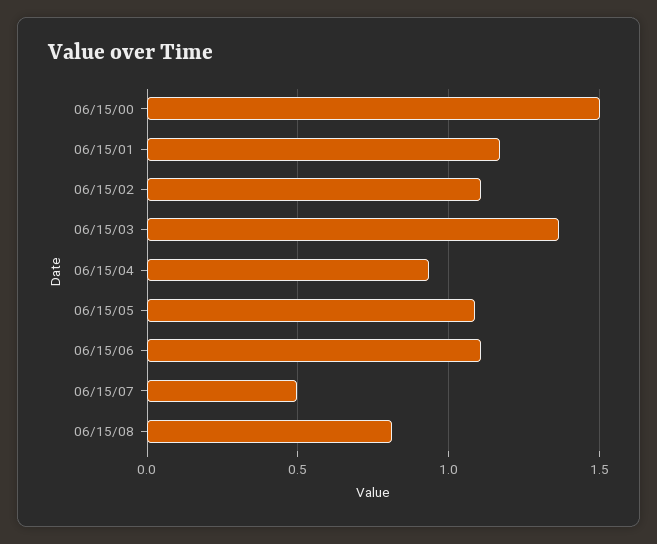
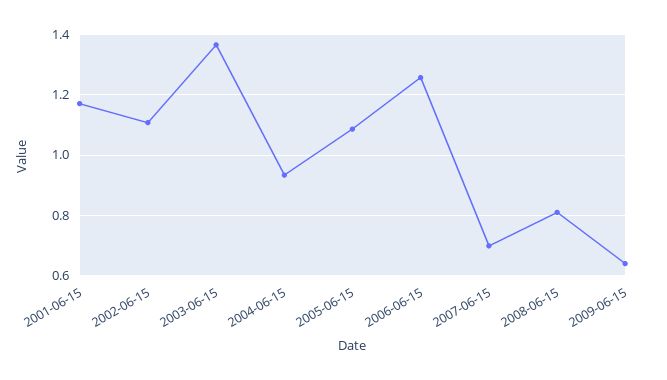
06/15/00: 1.5 -> none
06/15/06: 1.1 -> 1.26
06/15/07: 0.5 -> 0.7
2009-06-15: none -> 0.64

